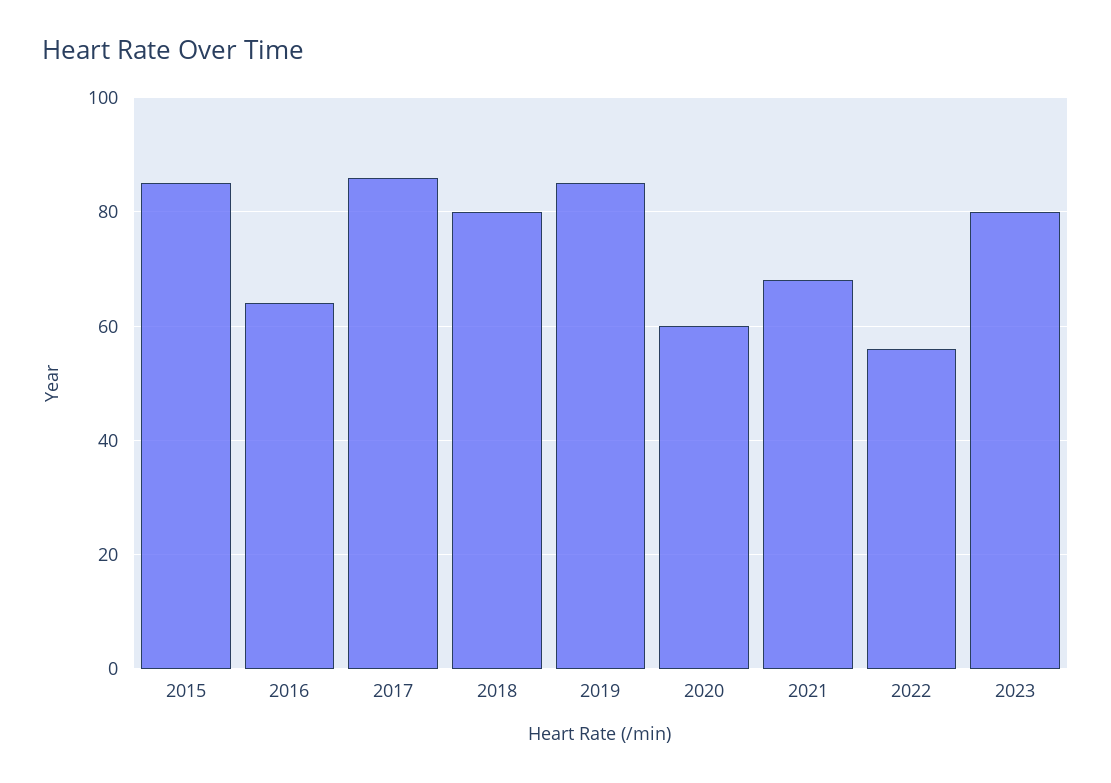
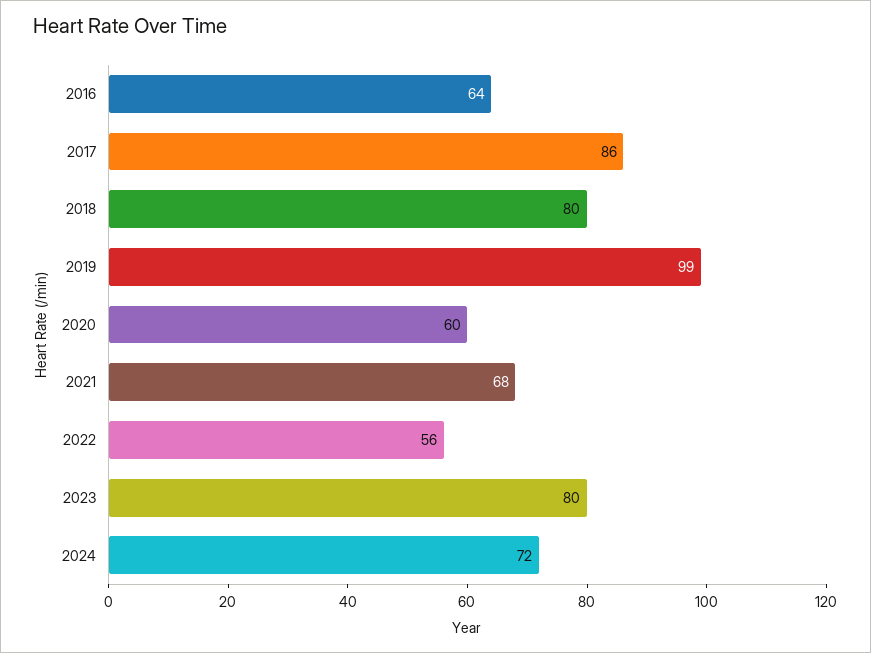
2015: 85 -> none
2019: 85 -> 99
2024: none -> 72

